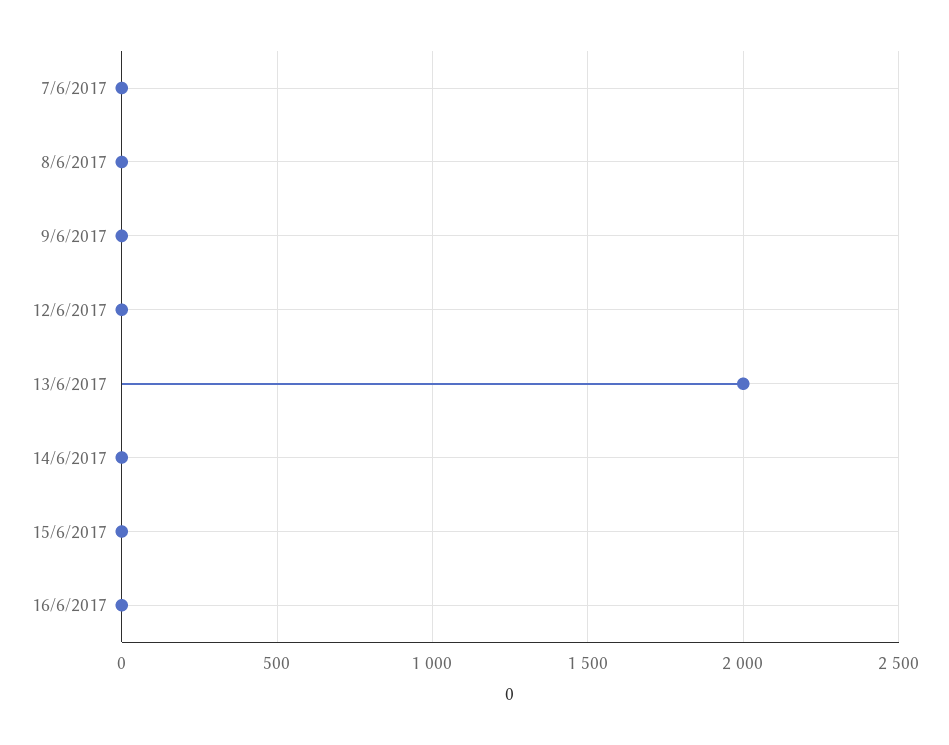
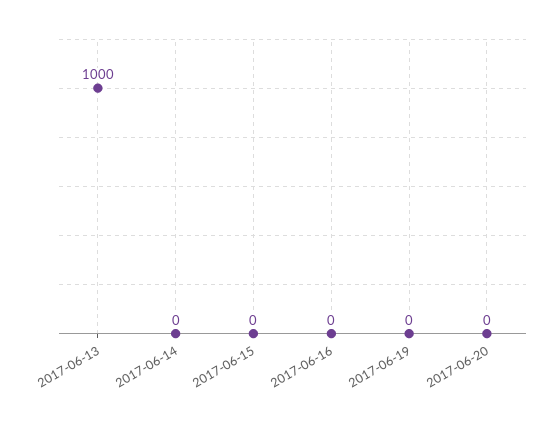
7/6/2017: 0 -> none
8/6/2017: 0 -> none
9/6/2017: 0 -> none
12/6/2017: 0 -> none
13/6/2017: 2000 -> 1000
2017-06-19: none -> 0
2017-06-20: none -> 0

